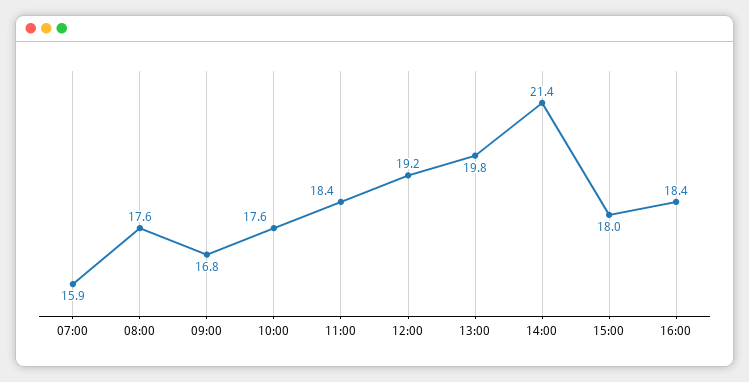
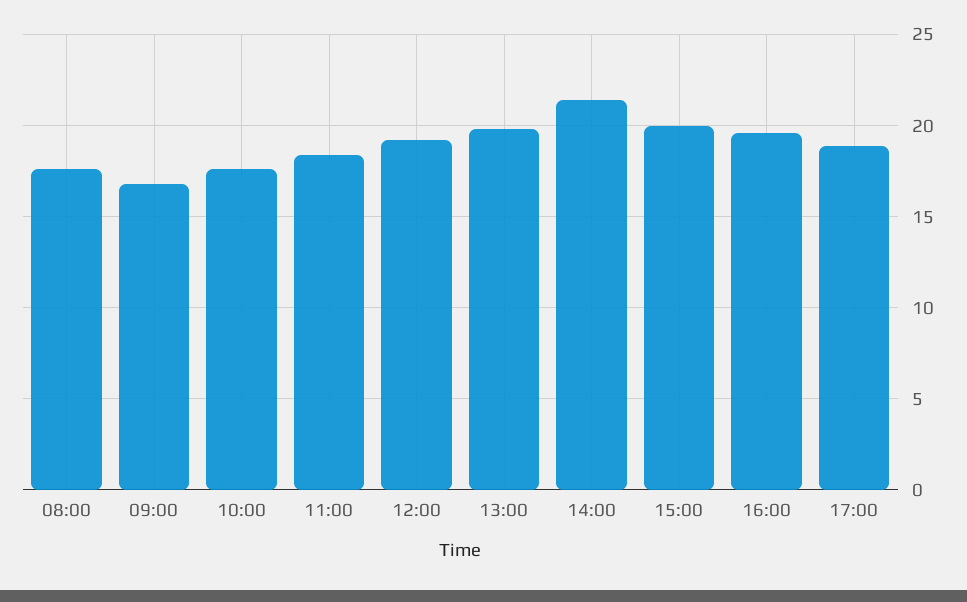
07:00: 15.9 -> none
15:00: 18 -> 20
16:00: 18.4 -> 19.5
17:00: none -> 19

